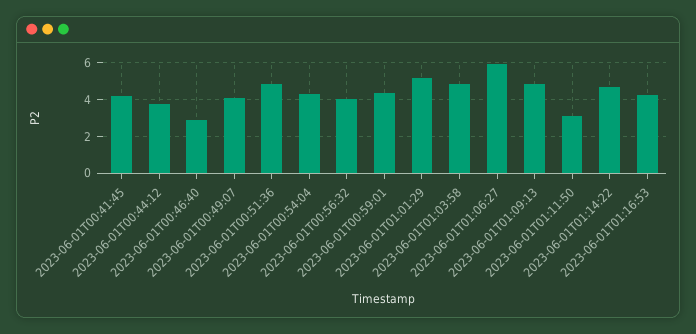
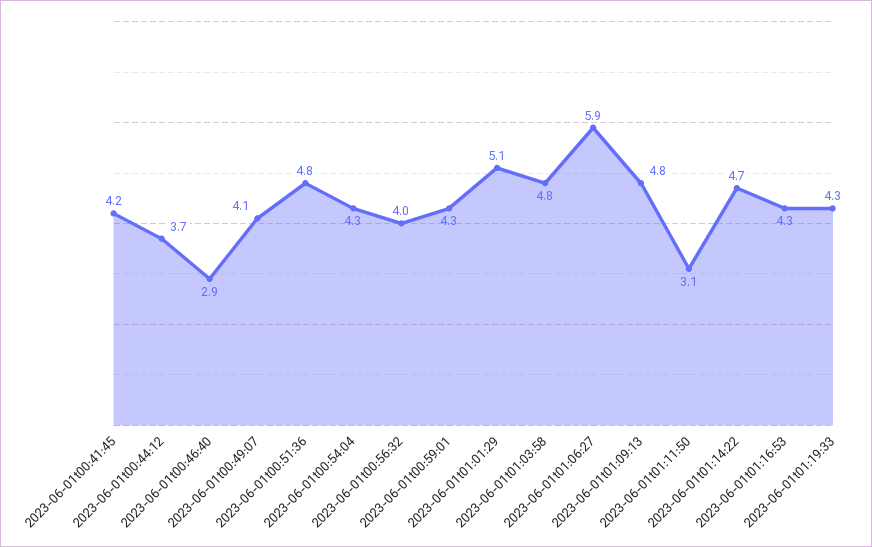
2023-06-01t01:19:33: none -> 4.3

